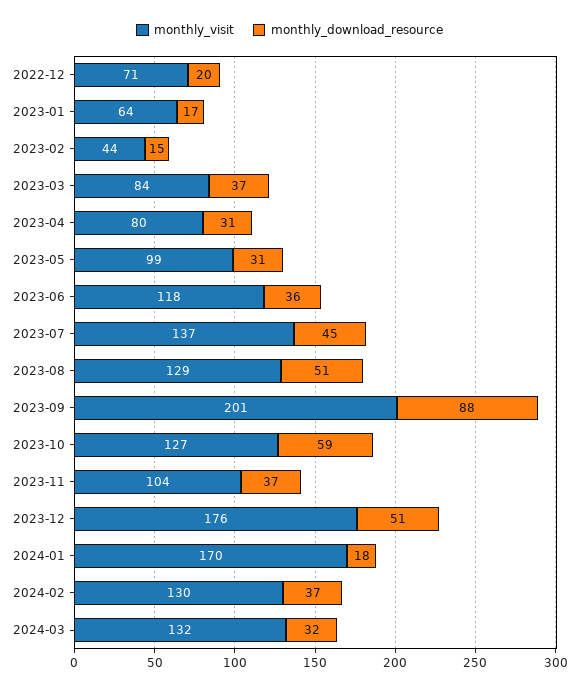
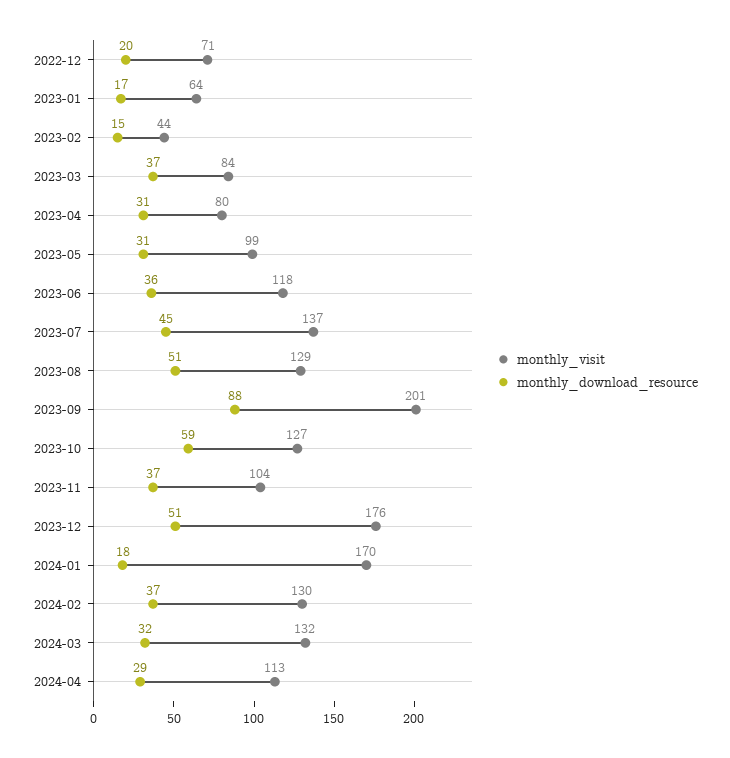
monthly_visit, 2024-04: none -> 113
monthly_download_resource, 2024-04: none -> 29

